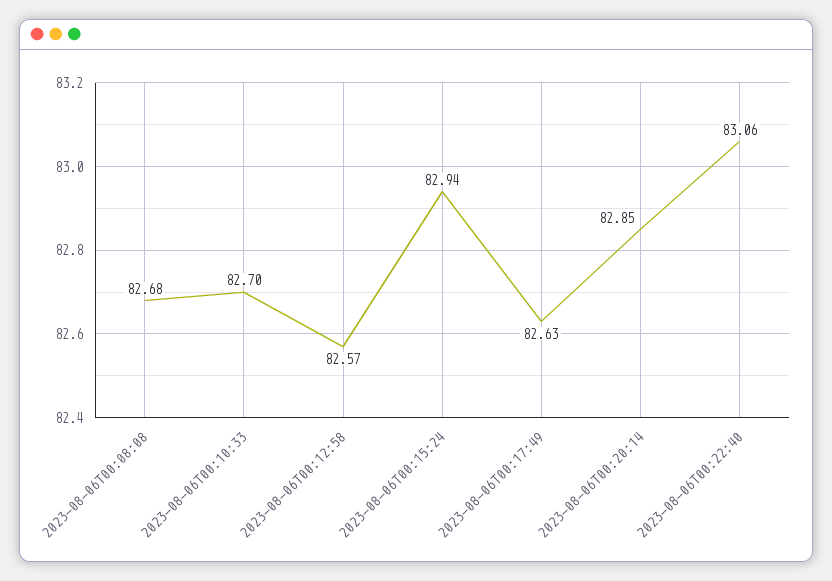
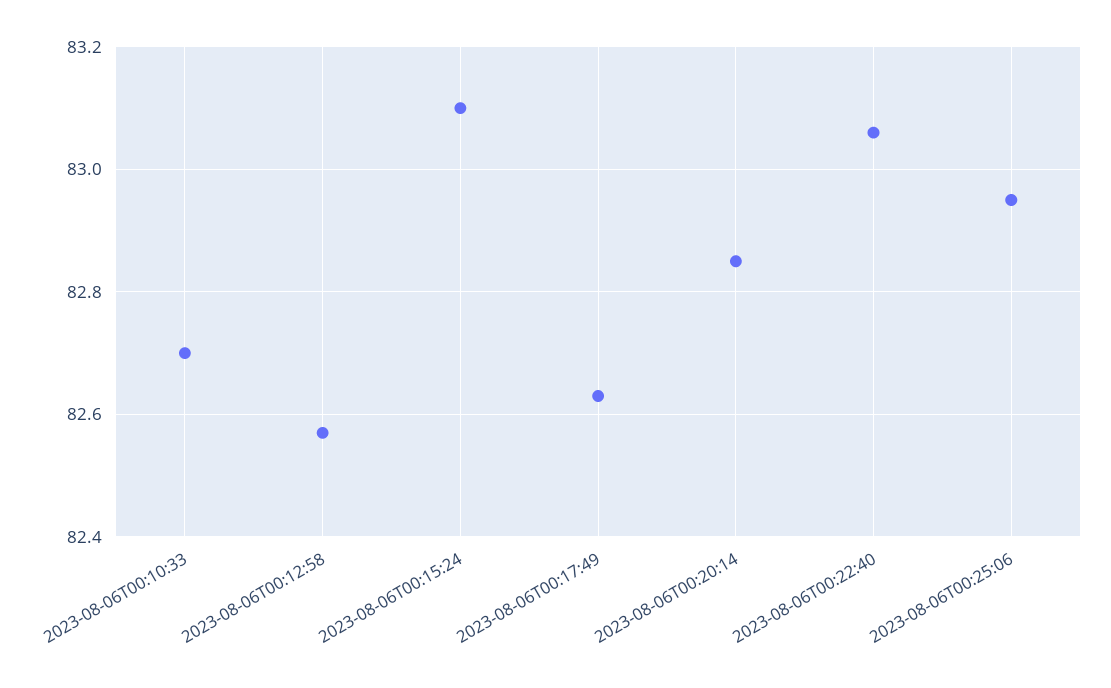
2023-08-06T00:08:08: 82.68 -> none
2023-08-06T00:15:24: 82.94 -> 83.1
2023-08-06T00:25:06: none -> 82.95

